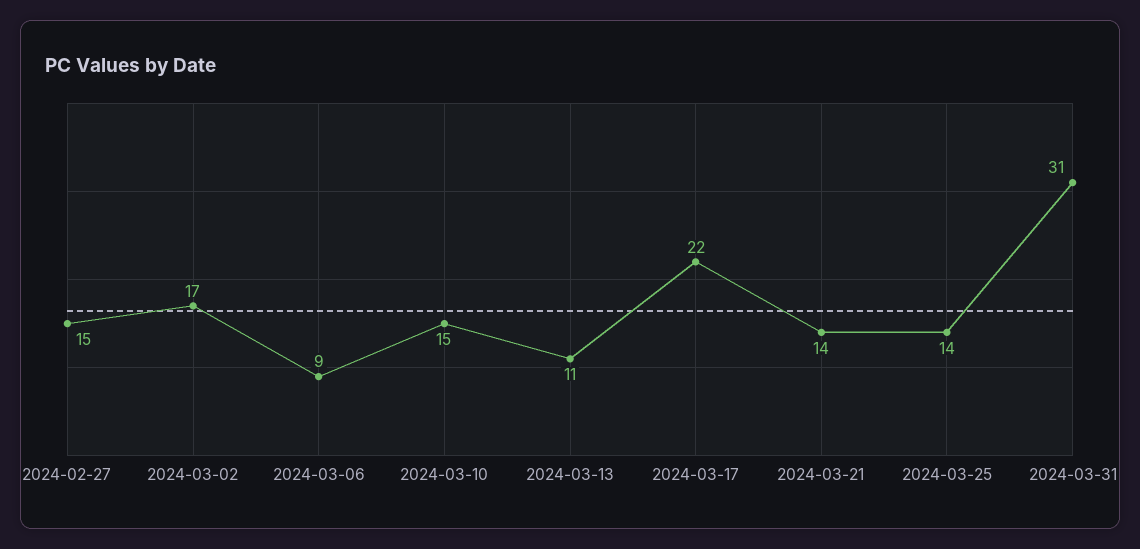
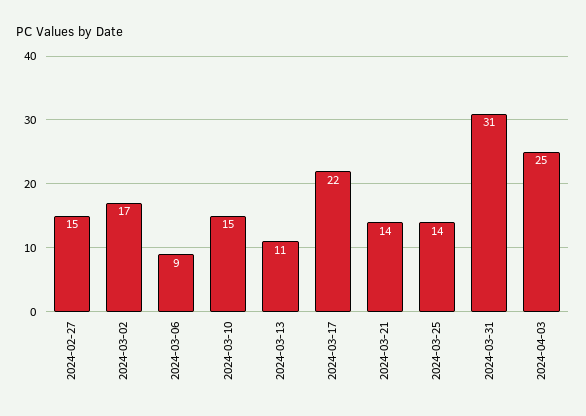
2024-04-03: none -> 25

